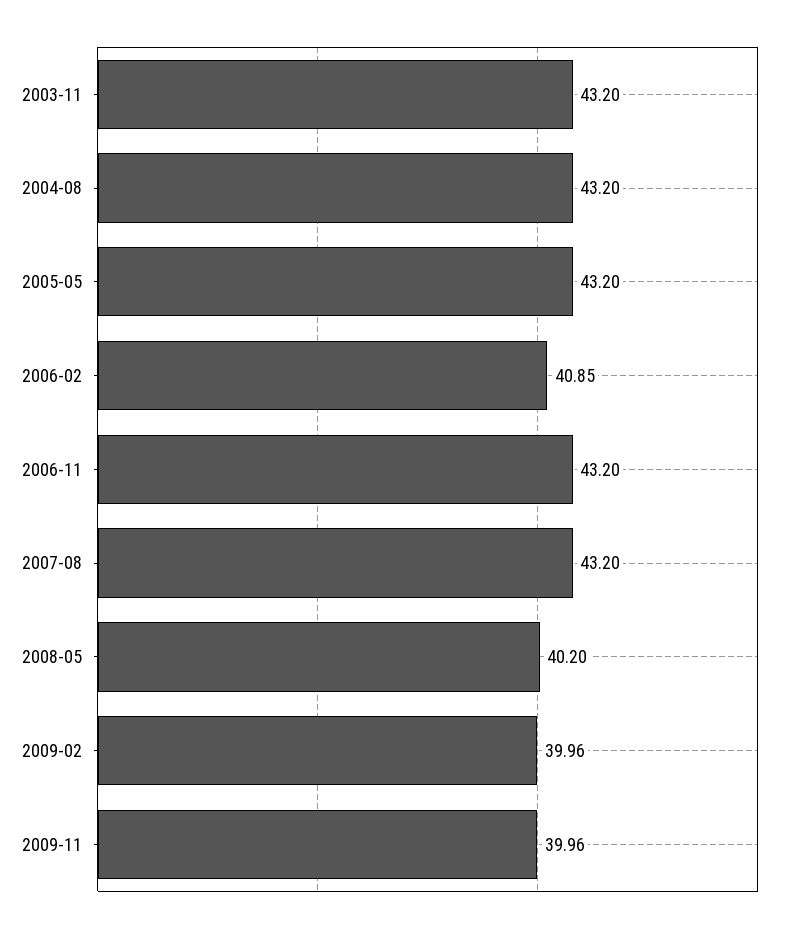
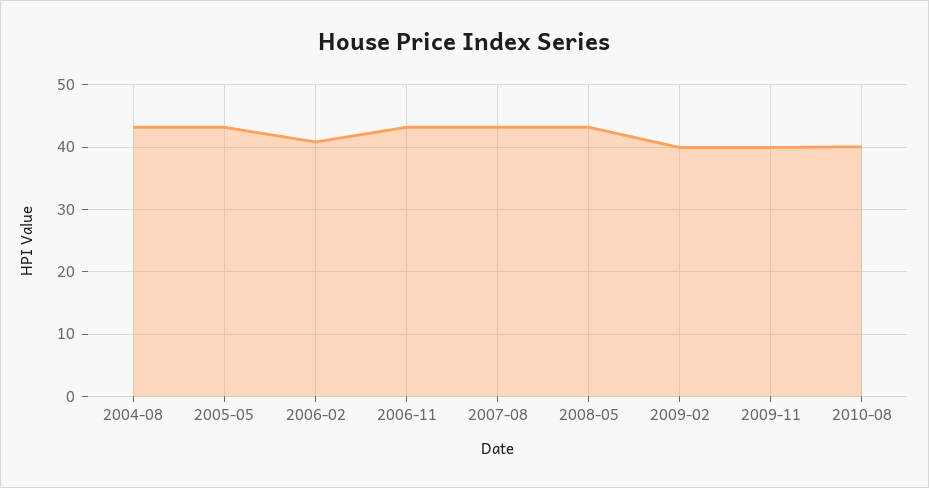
2003-11: 43.2 -> none
2008-05: 40.2 -> 43
2010-08: none -> 40

